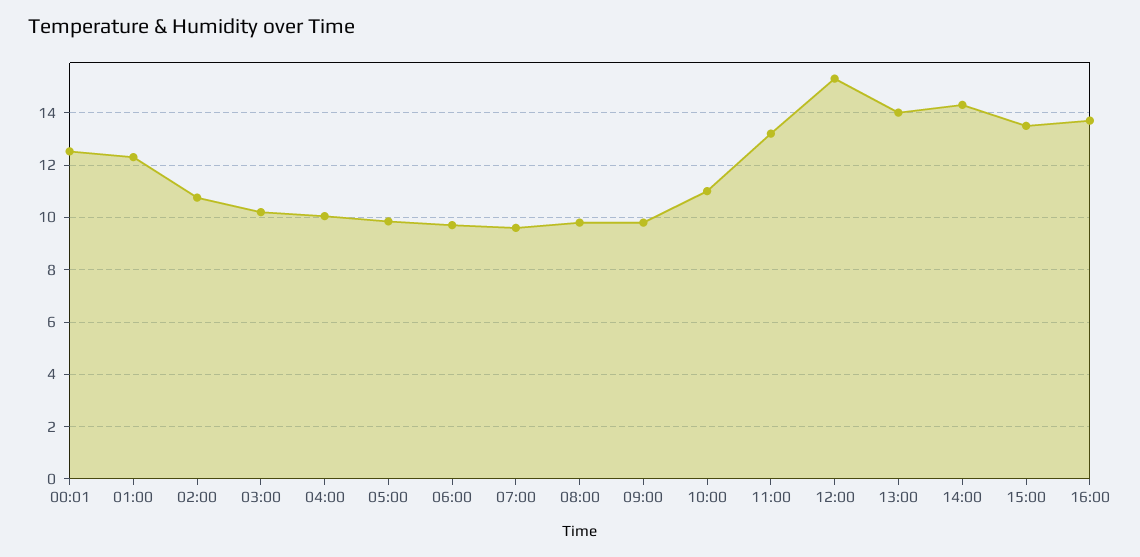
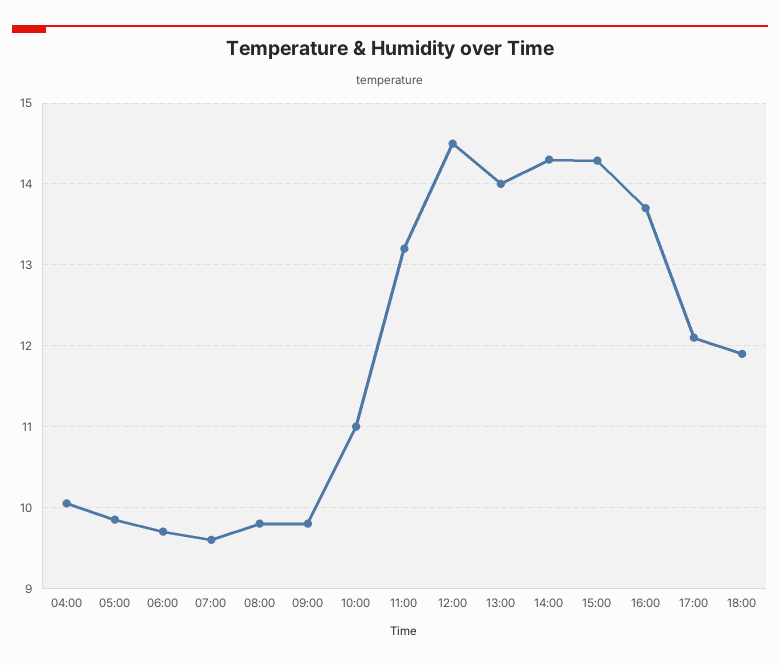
00:01: 12.5 -> none
01:00: 12.25 -> none
02:00: 10.75 -> none
03:00: 10.25 -> none
12:00: 15.25 -> 14.5
15:00: 13.5 -> 14.3
17:00: none -> 12.1
18:00: none -> 11.9

